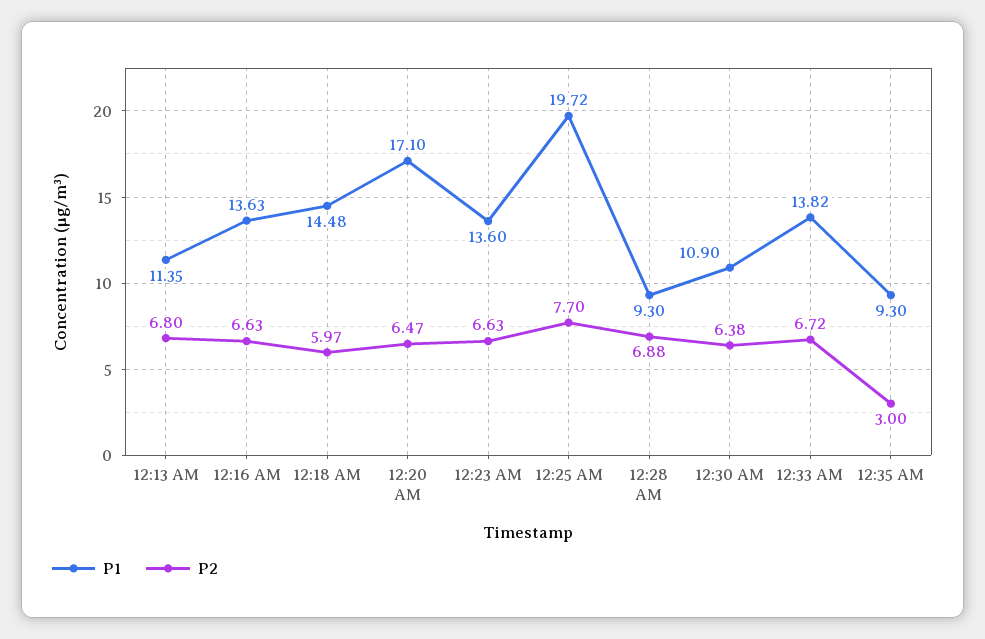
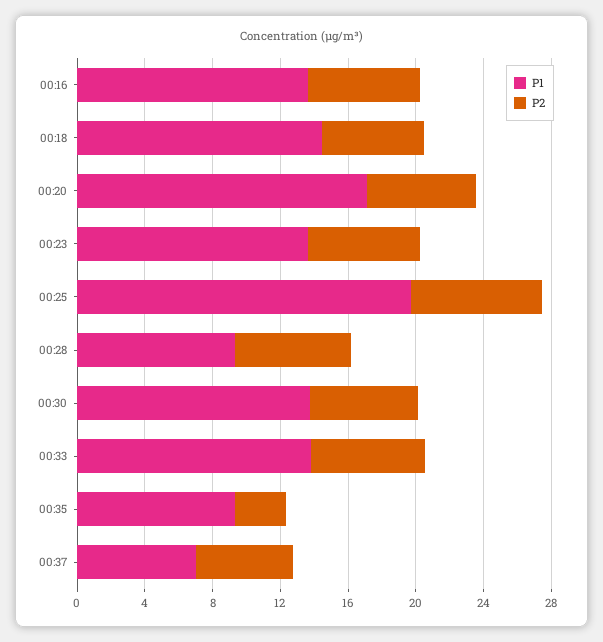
P1, 12:13 AM: 11.35 -> none
P2, 12:13 AM: 6.8 -> none
P1, 12:30 AM: 10.9 -> 14
P1, 00:37: none -> 7
P2, 00:37: none -> 6

